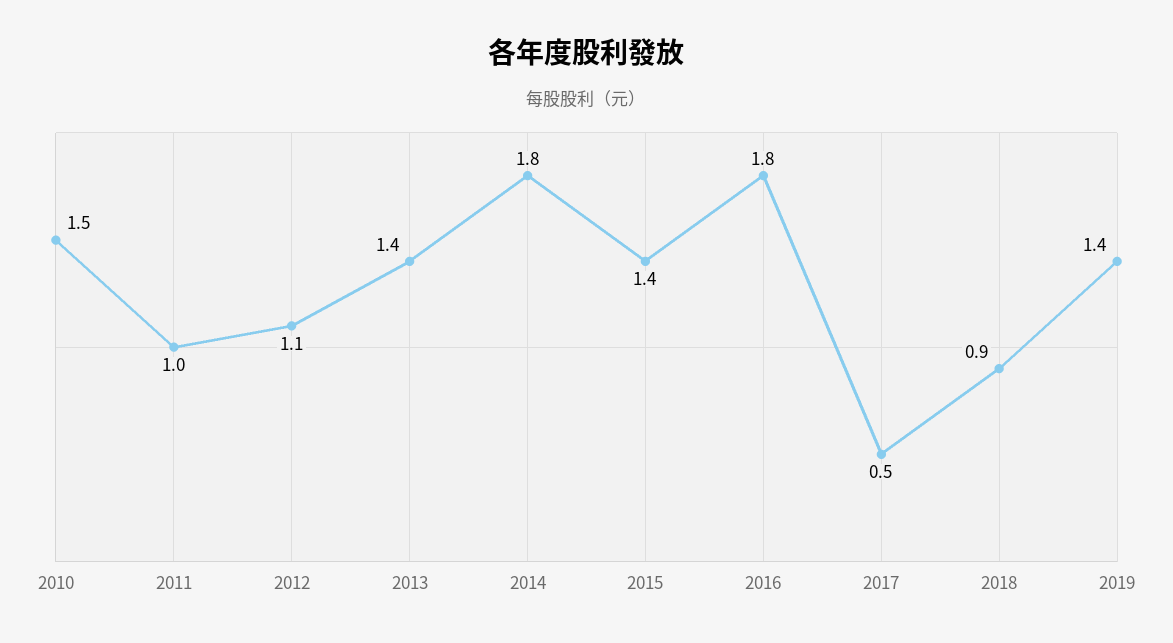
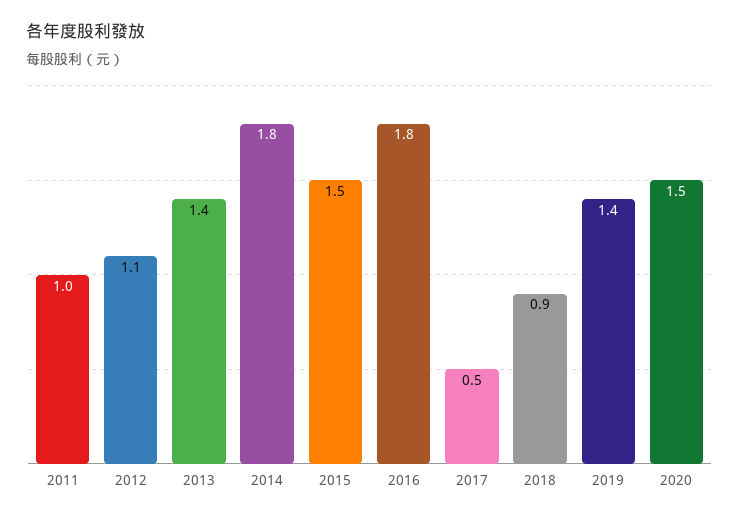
2010: 1.5 -> none
2015: 1.4 -> 1.5
2020: none -> 1.5

